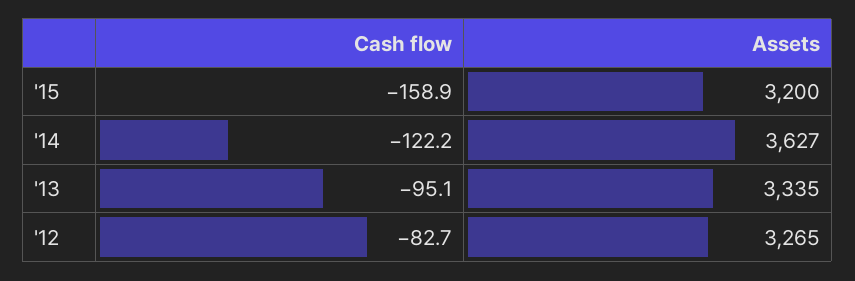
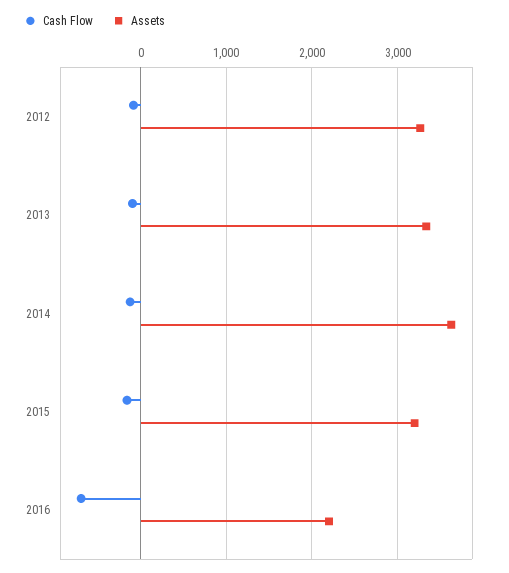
Cash flow, 2016: none -> -700
Assets, 2016: none -> 2200

